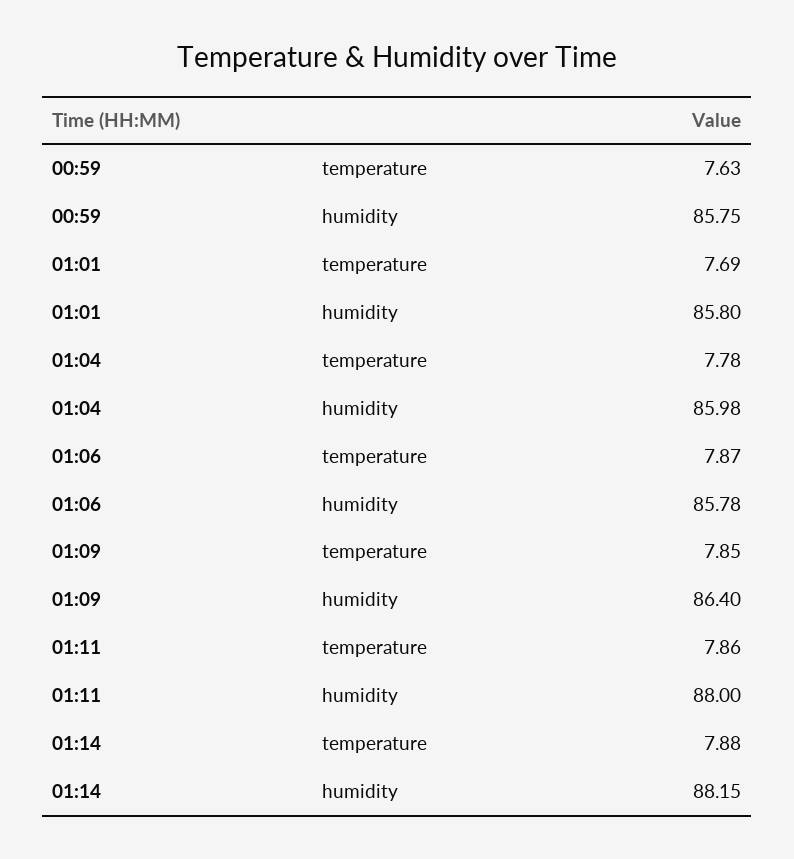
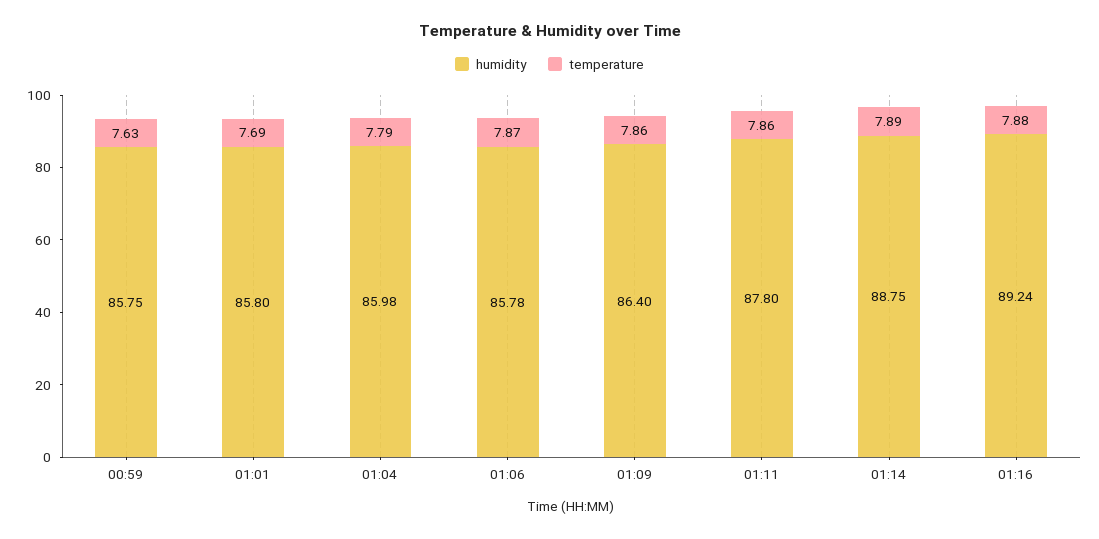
temperature, 01:04: 7.78 -> 7.79
temperature, 01:09: 7.85 -> 7.86
humidity, 01:11: 88 -> 87.8
temperature, 01:14: 7.88 -> 7.89
humidity, 01:14: 88.15 -> 88.75
humidity, 01:16: none -> 89.24
temperature, 01:16: none -> 7.88

